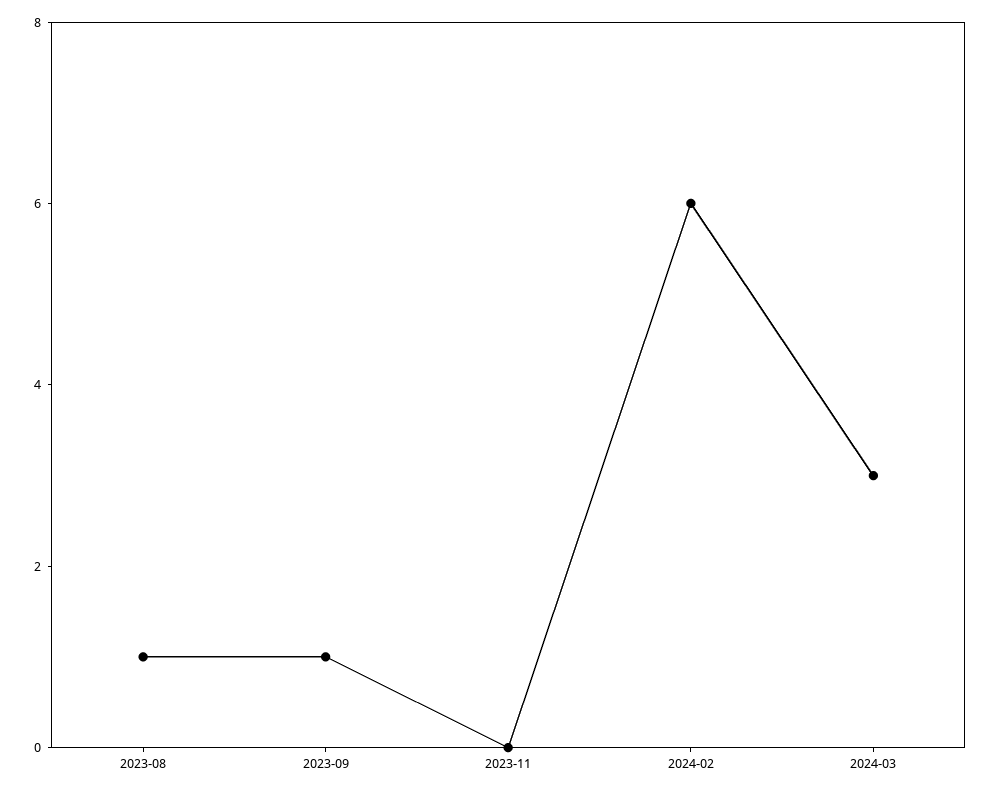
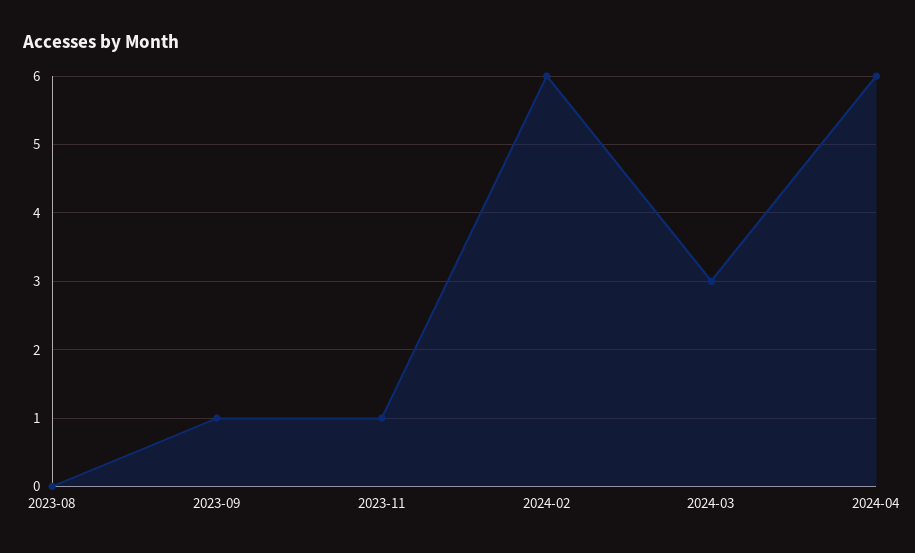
2023-08: 1 -> 0
2023-11: 0 -> 1
2024-04: none -> 6

